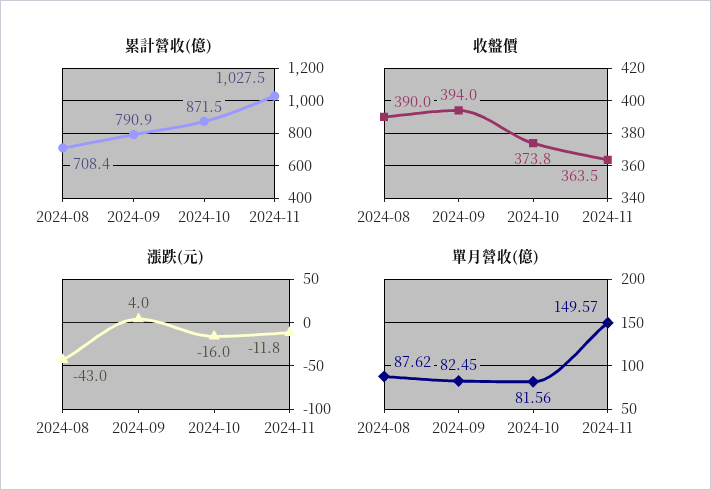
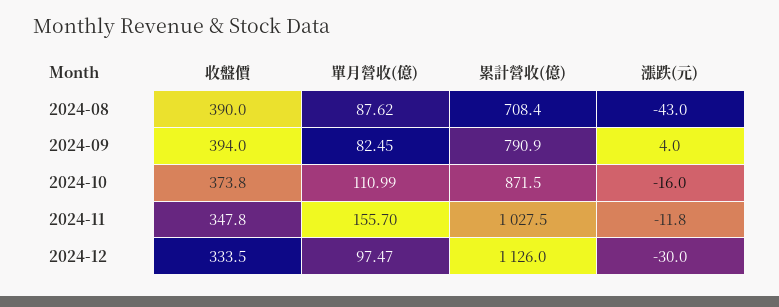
收盤價, 2024-11: 363.5 -> 347.8
單月營收(億), 2024-10: 81.56 -> 110.99
單月營收(億), 2024-11: 149.57 -> 155.7
收盤價, 2024-12: none -> 333.5
單月營收(億), 2024-12: none -> 97.47
累計營收(億), 2024-12: none -> 1126
漲跌(元), 2024-12: none -> -30

